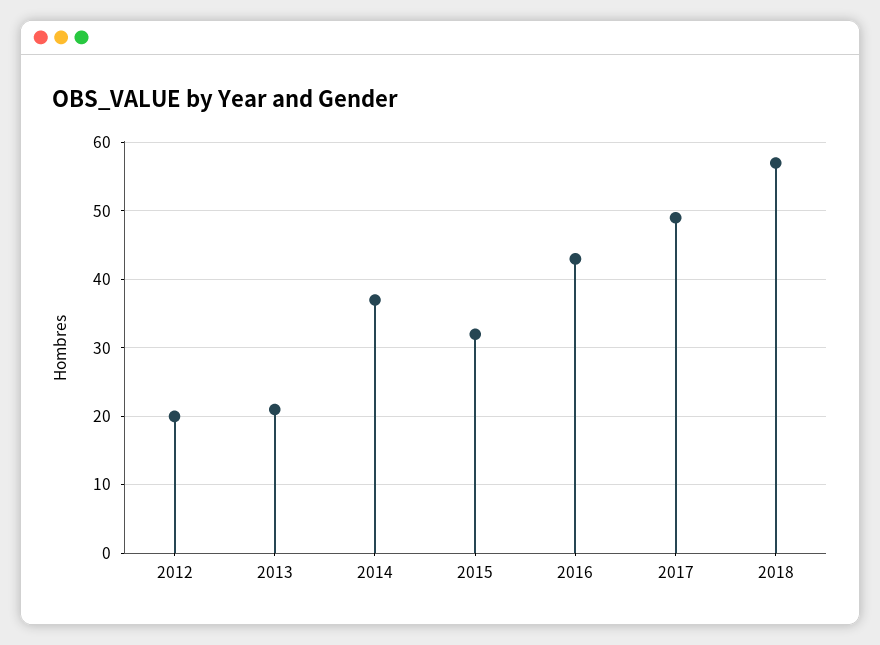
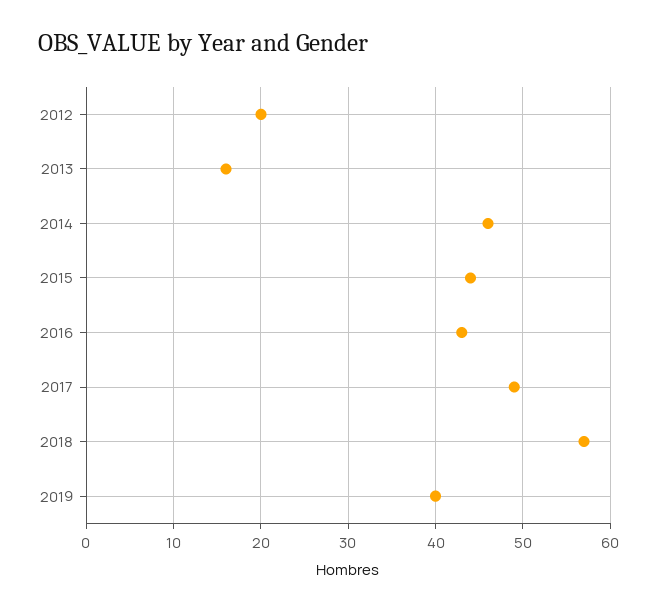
2013: 21 -> 16
2014: 37 -> 46
2015: 32 -> 44
2019: none -> 40

